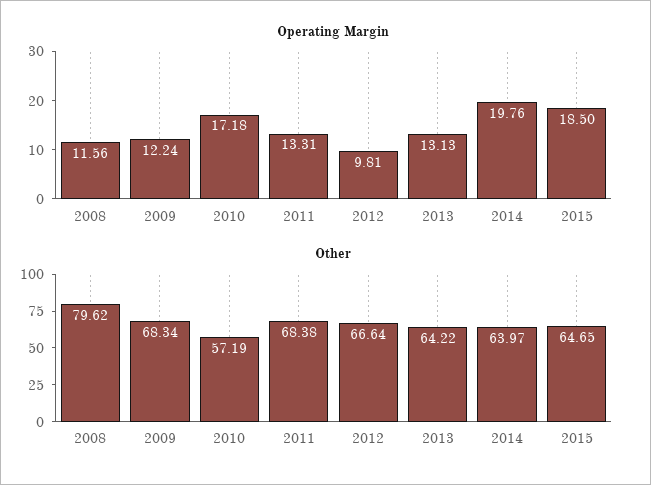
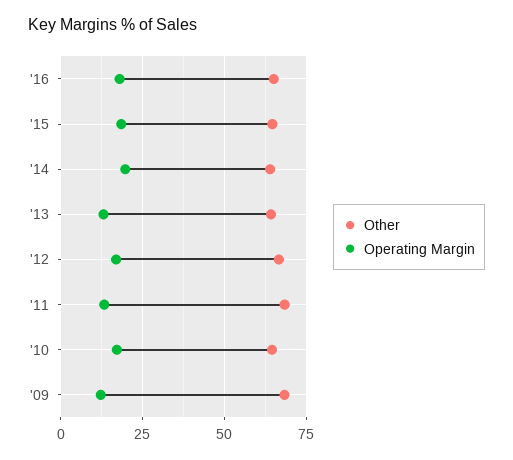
Operating Margin, 2008: 11.56 -> none
Operating Margin, 2012: 9.81 -> 17.5
Other, 2008: 79.62 -> none
Other, 2010: 57.19 -> 65
Other, '16: none -> 65
Operating Margin, '16: none -> 17.5

